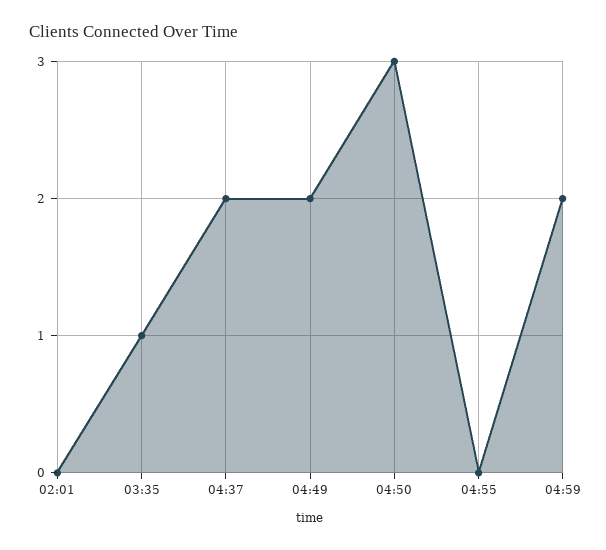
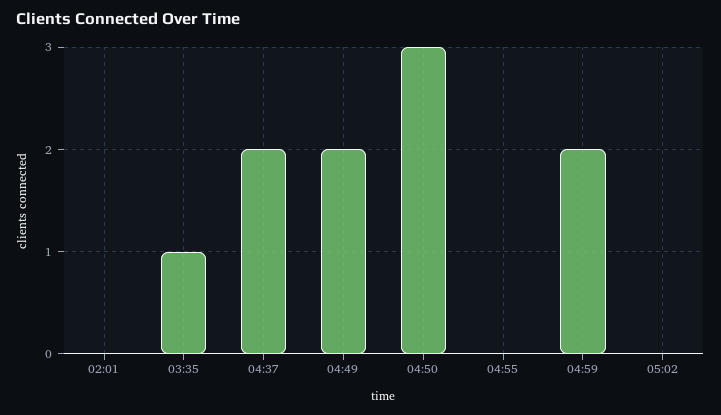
05:02: none -> 0

